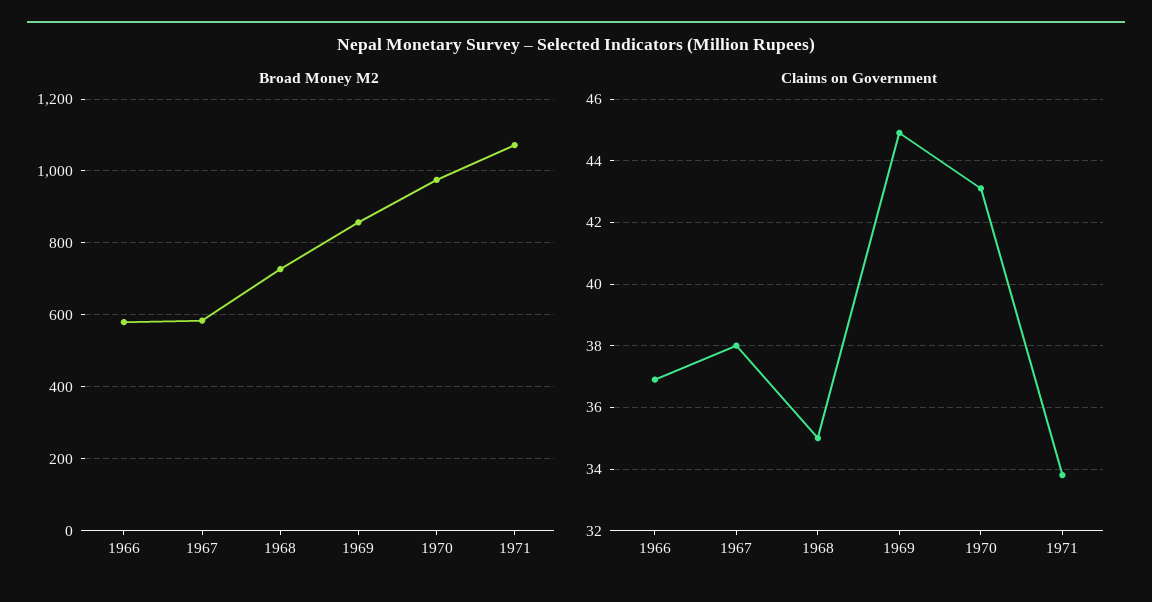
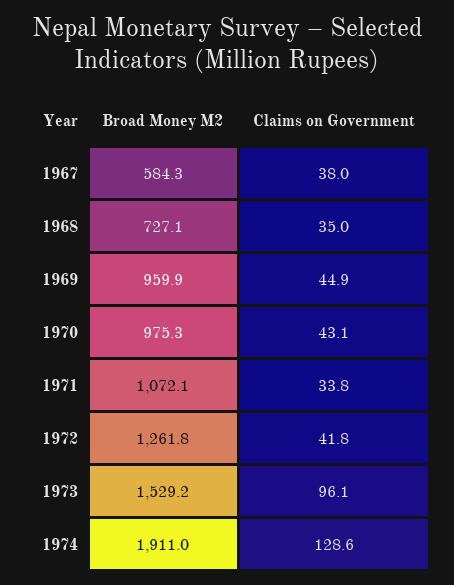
Broad Money M2, 1966: 580 -> none
Broad Money M2, 1969: 860 -> 959.9
Claims on Government, 1966: 37 -> none
Broad Money M2, 1972: none -> 1261.8
Claims on Government, 1972: none -> 41.8
Broad Money M2, 1973: none -> 1529.2
Claims on Government, 1973: none -> 96.1
Broad Money M2, 1974: none -> 1911
Claims on Government, 1974: none -> 128.6

